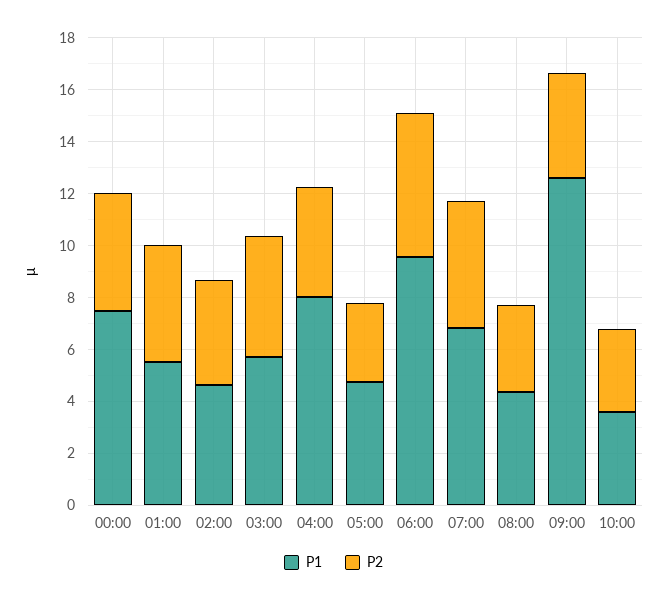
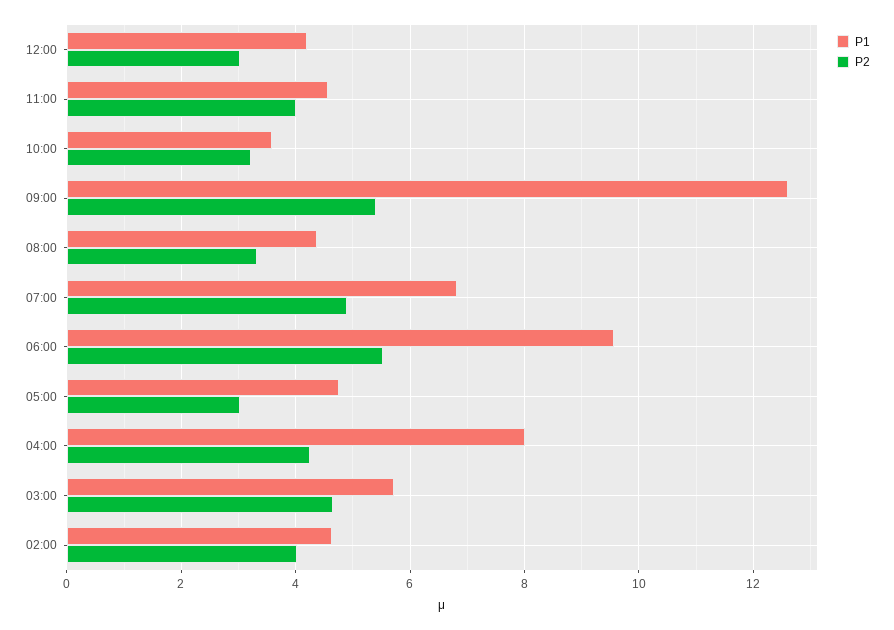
P1, 00:00: 7.5 -> none
P2, 00:00: 4.5 -> none
P1, 01:00: 5.5 -> none
P2, 01:00: 4.5 -> none
P2, 09:00: 4 -> 5.4
P1, 12:00: none -> 4.2
P2, 12:00: none -> 3
P1, 11:00: none -> 4.6
P2, 11:00: none -> 4

